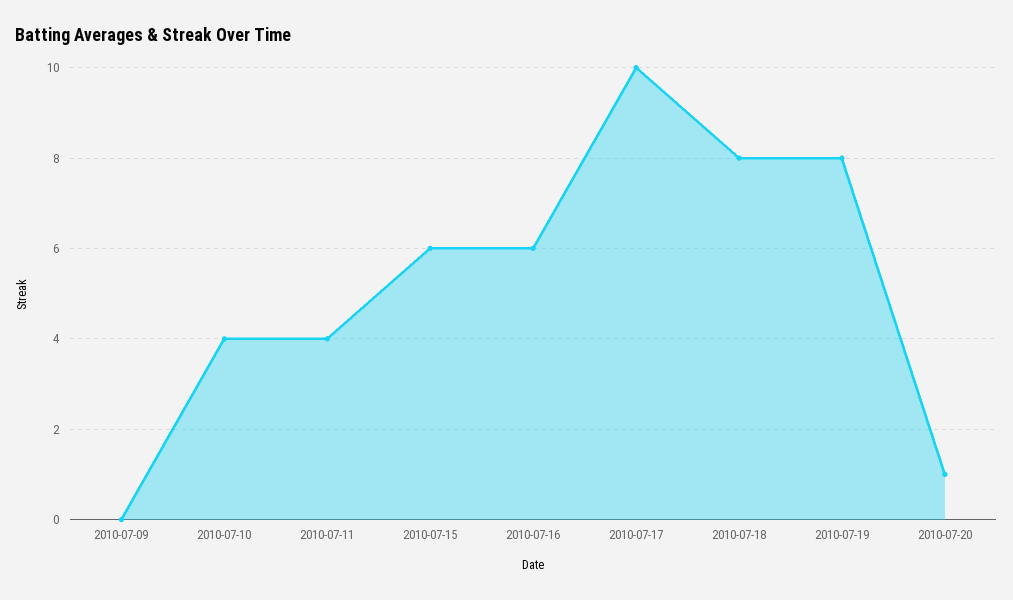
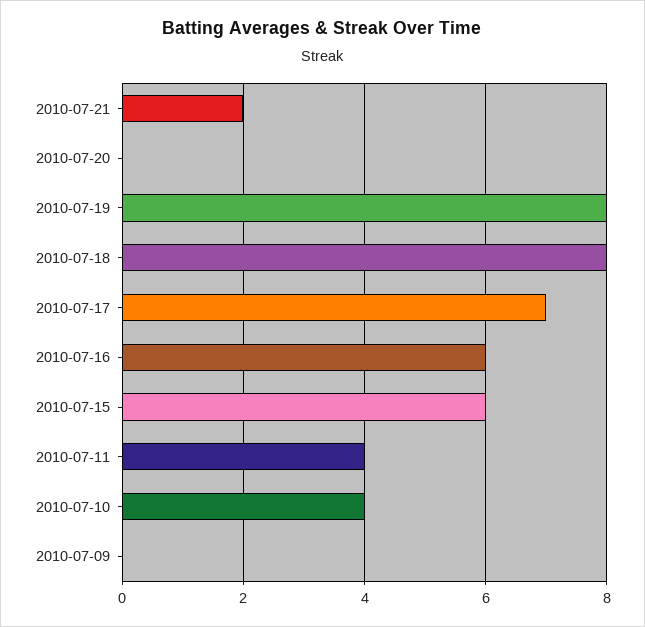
2010-07-17: 10 -> 7
2010-07-20: 1 -> 0
2010-07-21: none -> 2

